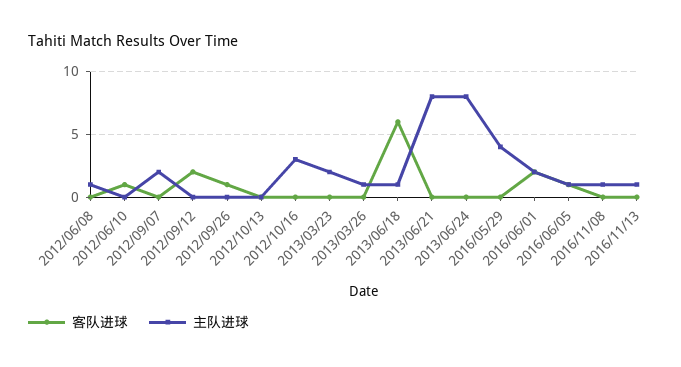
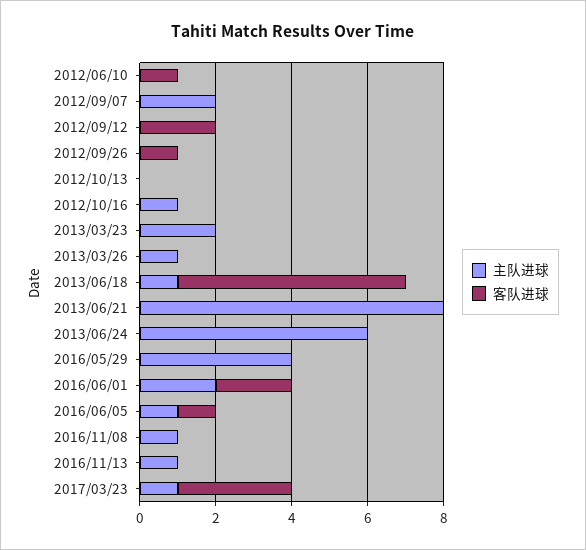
客队进球, 2012/06/08: 0 -> none
主队进球, 2012/06/08: 1 -> none
主队进球, 2012/10/16: 3 -> 1
主队进球, 2013/06/24: 8 -> 6
主队进球, 2017/03/23: none -> 1
客队进球, 2017/03/23: none -> 3

